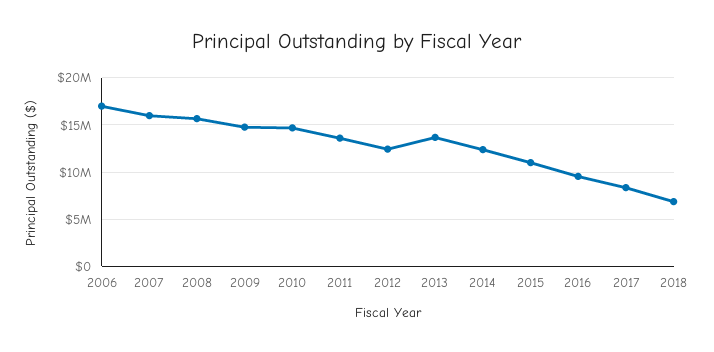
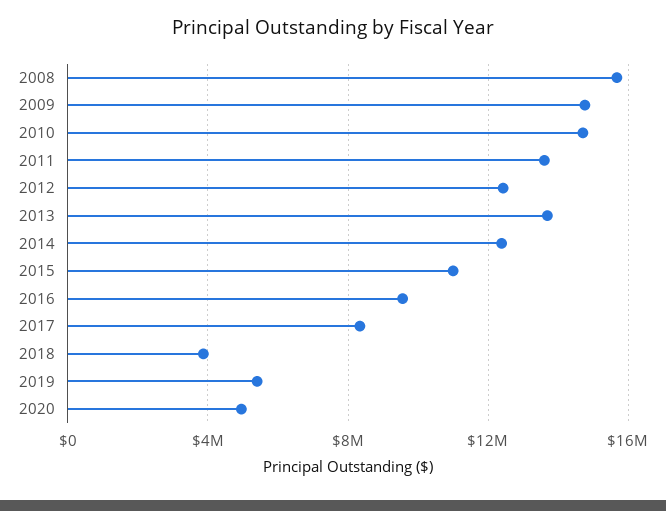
2006: 17000000 -> none
2007: 16000000 -> none
2018: 7000000 -> 4000000
2019: none -> 5500000
2020: none -> 5000000

